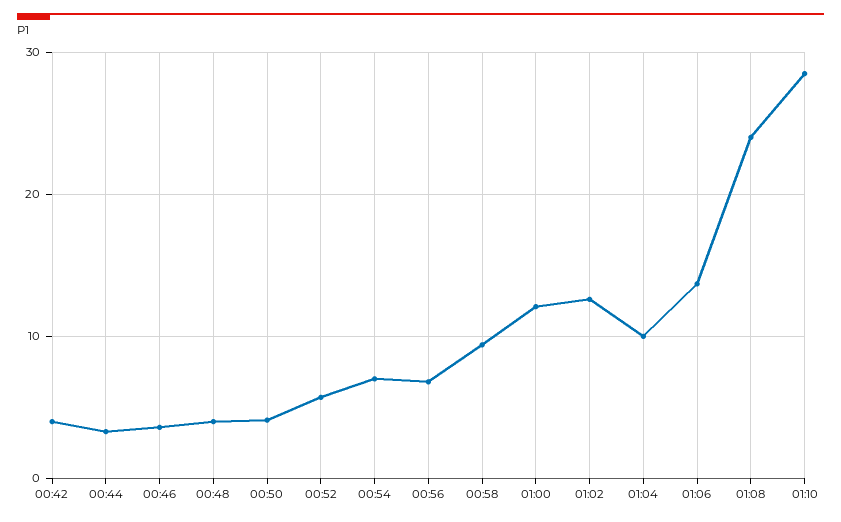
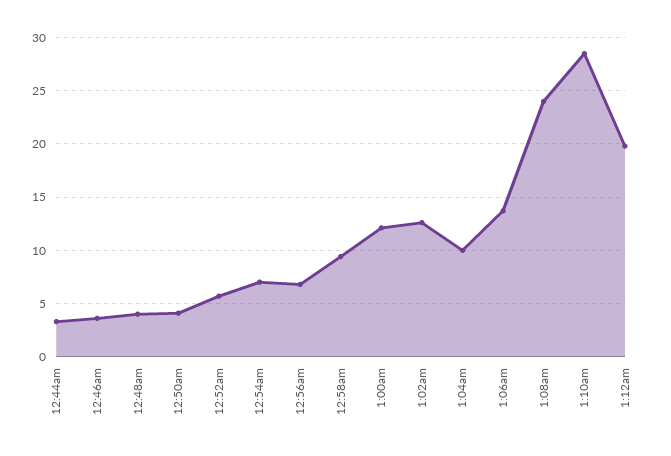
00:42: 4 -> none
1:12am: none -> 20

